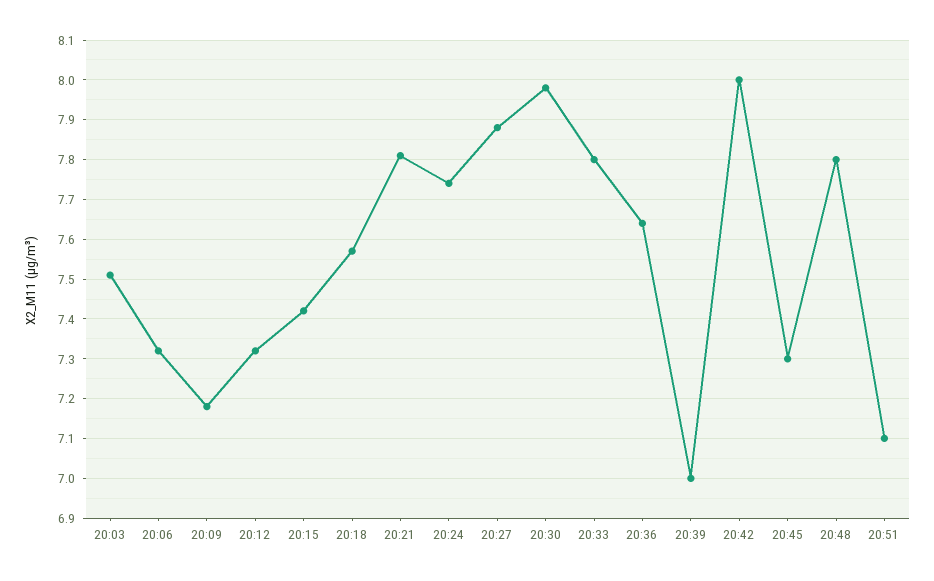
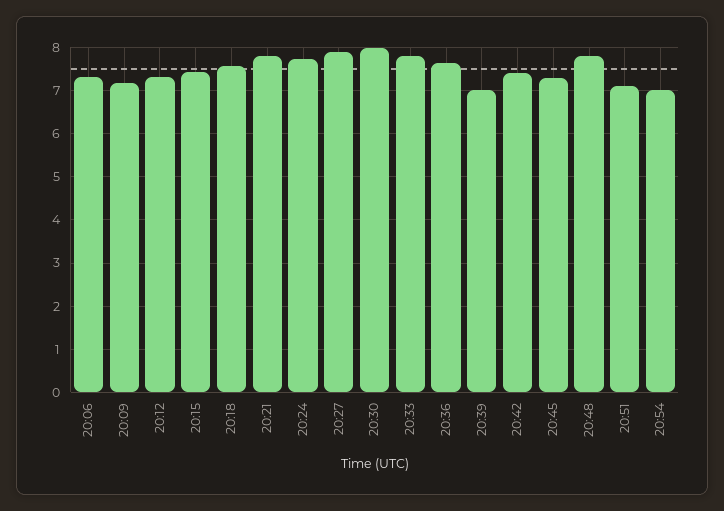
20:03: 7.5 -> none
20:42: 8 -> 7.4
20:54: none -> 7

